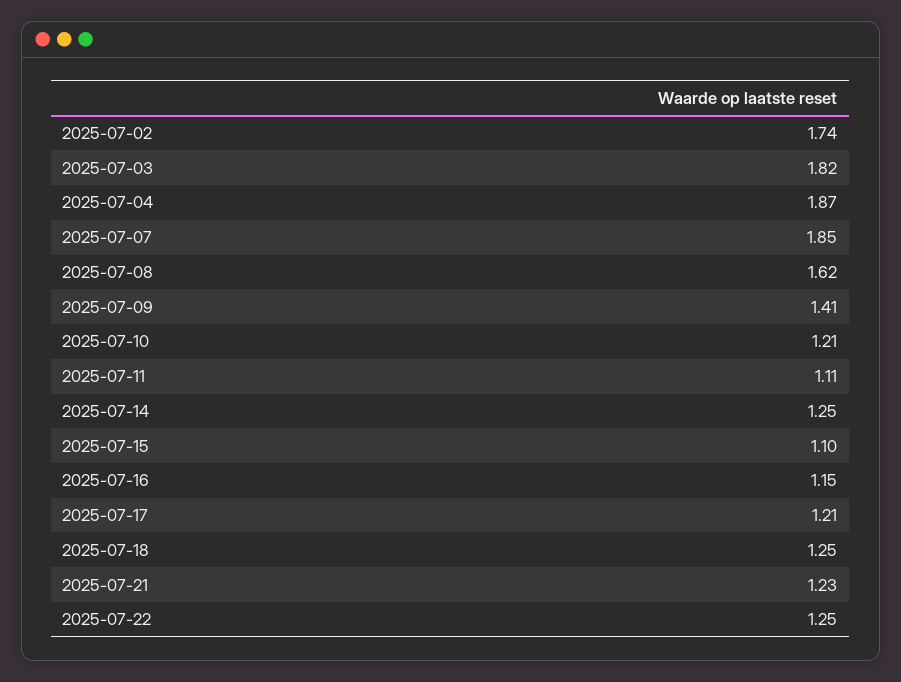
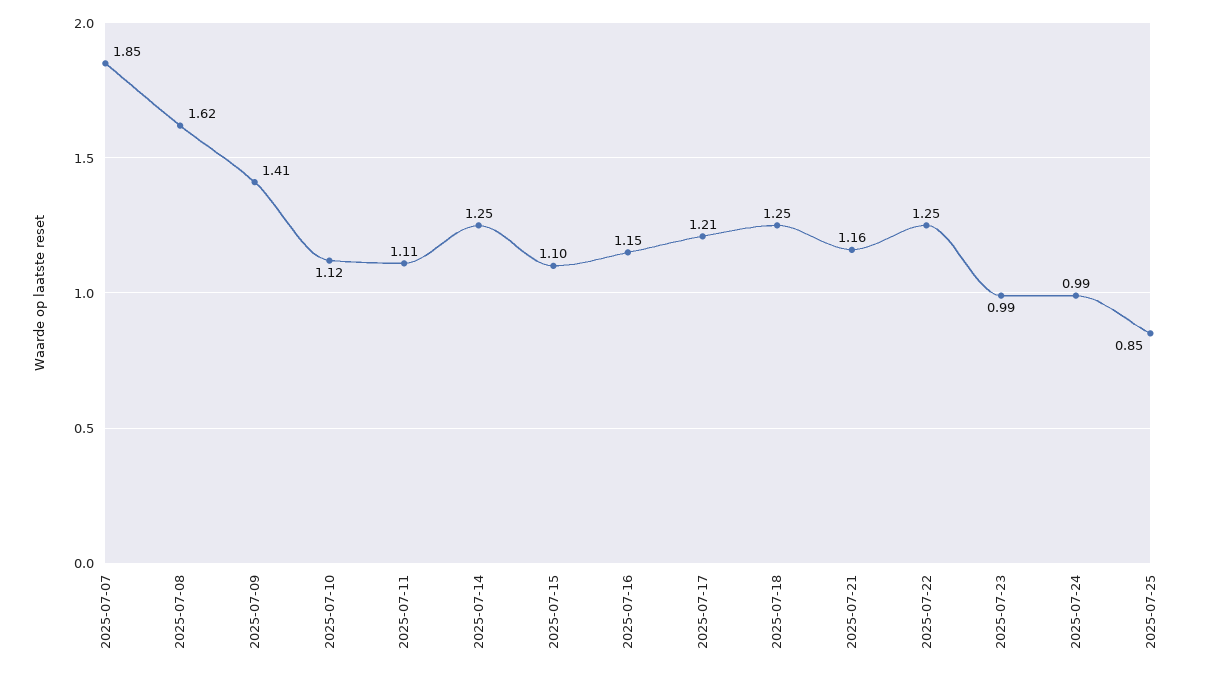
2025-07-02: 1.74 -> none
2025-07-03: 1.82 -> none
2025-07-04: 1.87 -> none
2025-07-10: 1.21 -> 1.12
2025-07-21: 1.23 -> 1.16
2025-07-23: none -> 0.99
2025-07-24: none -> 0.99
2025-07-25: none -> 0.85

